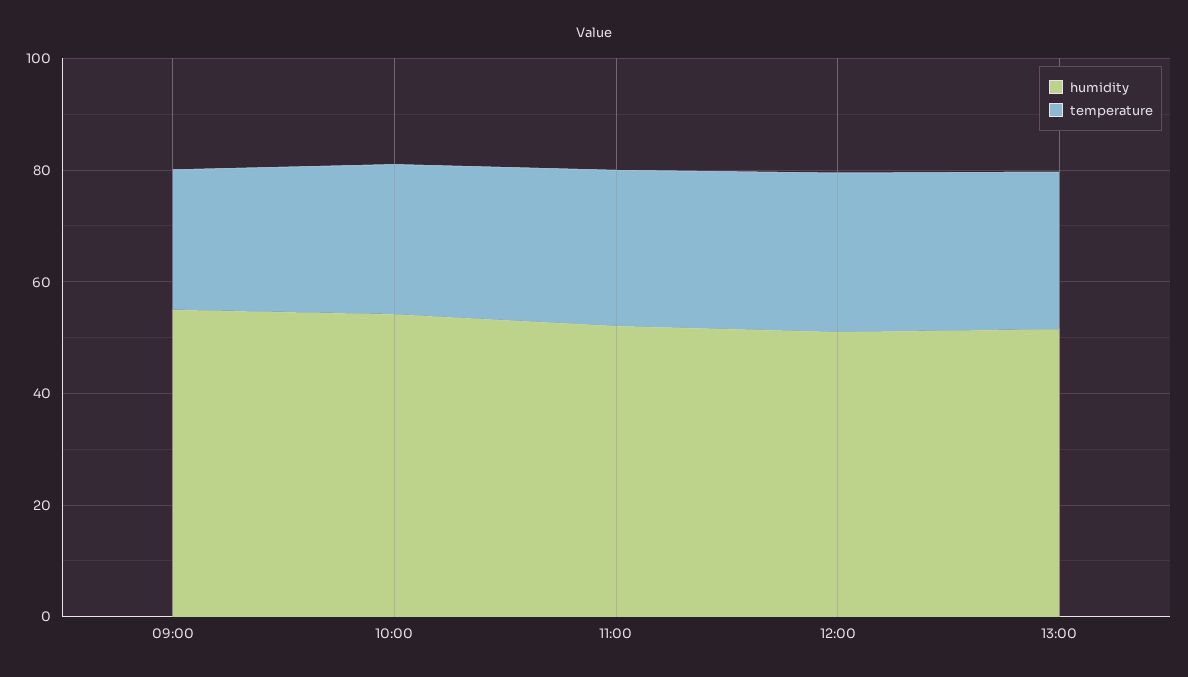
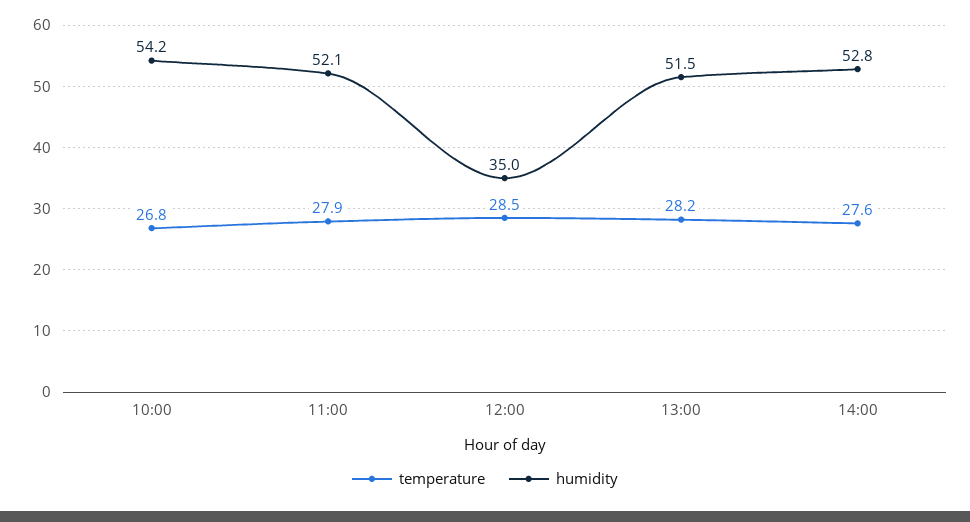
humidity, 09:00: 55 -> none
temperature, 09:00: 25 -> none
humidity, 12:00: 50 -> 35
temperature, 14:00: none -> 27.6
humidity, 14:00: none -> 52.8

